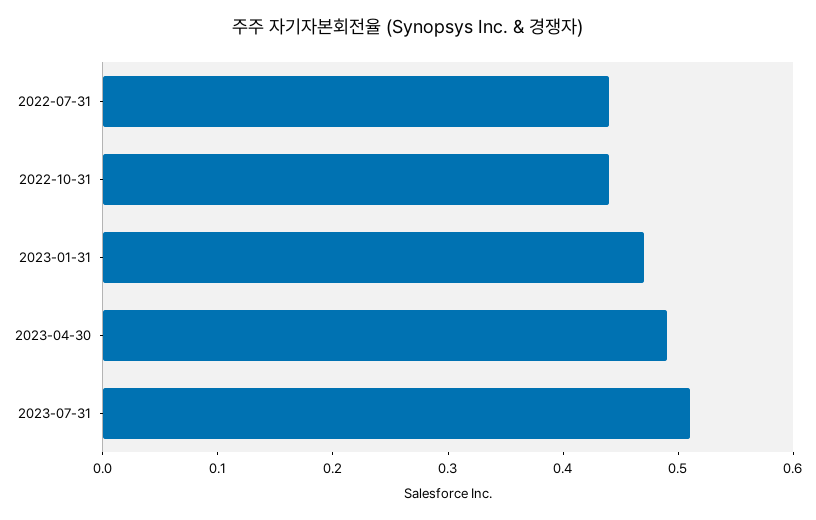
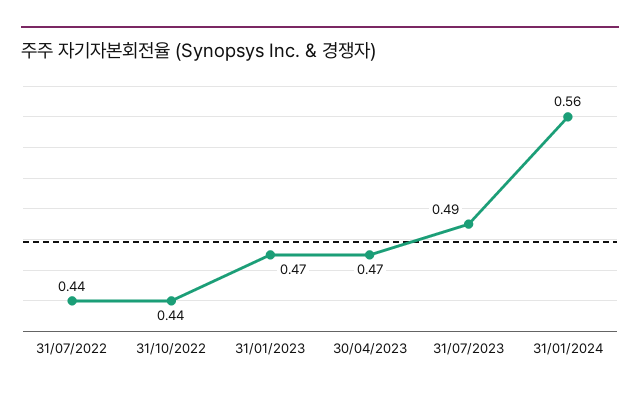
2023-04-30: 0.49 -> 0.47
2023-07-31: 0.51 -> 0.49
31/01/2024: none -> 0.56

